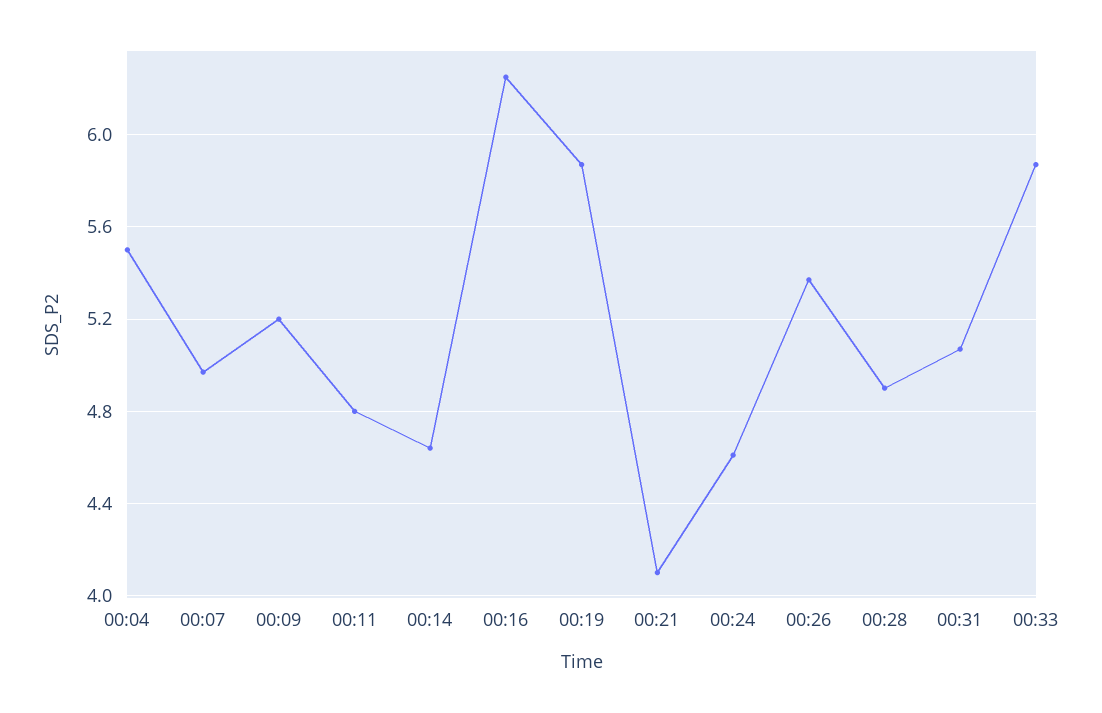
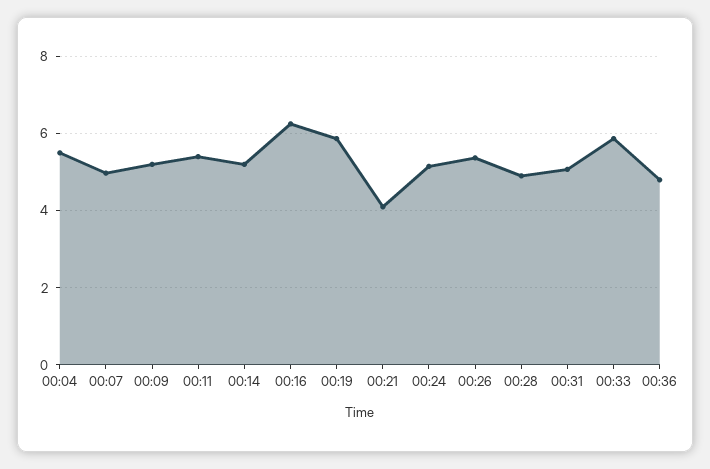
00:11: 4.8 -> 5.4
00:14: 4.65 -> 5.2
00:24: 4.6 -> 5.2
00:36: none -> 4.8

